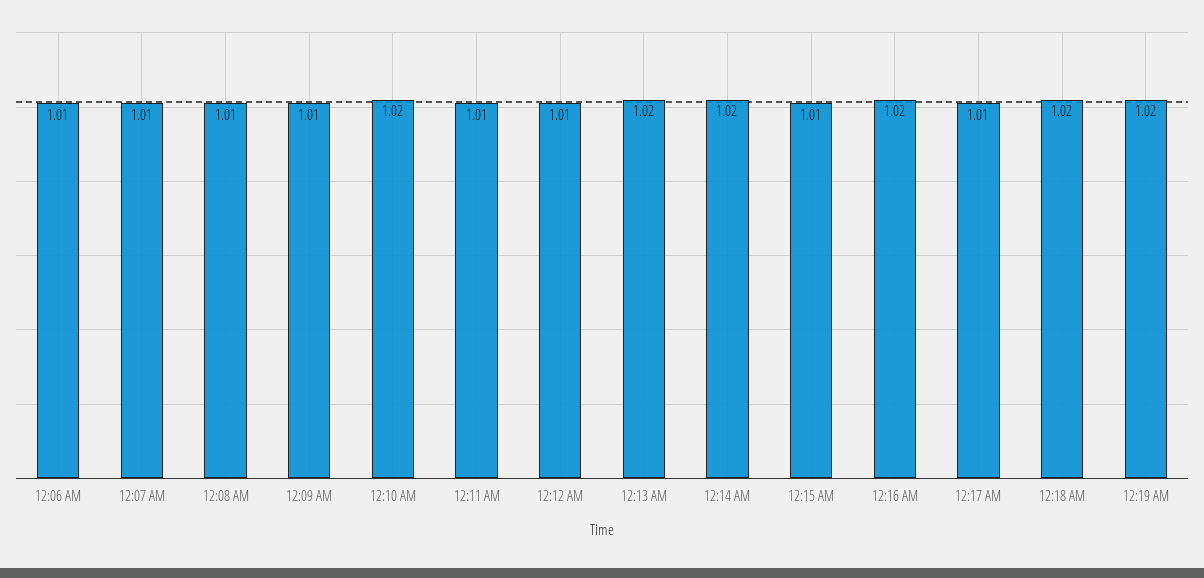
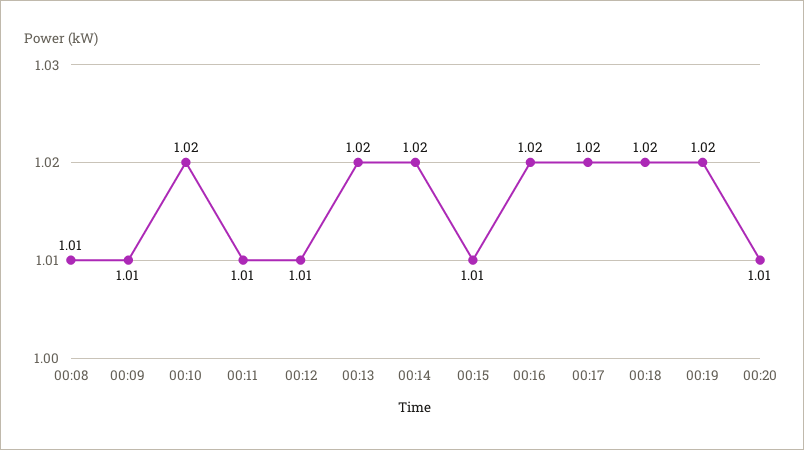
12:06 AM: 1.01 -> none
12:07 AM: 1.01 -> none
12:17 AM: 1.01 -> 1.02
00:20: none -> 1.01

